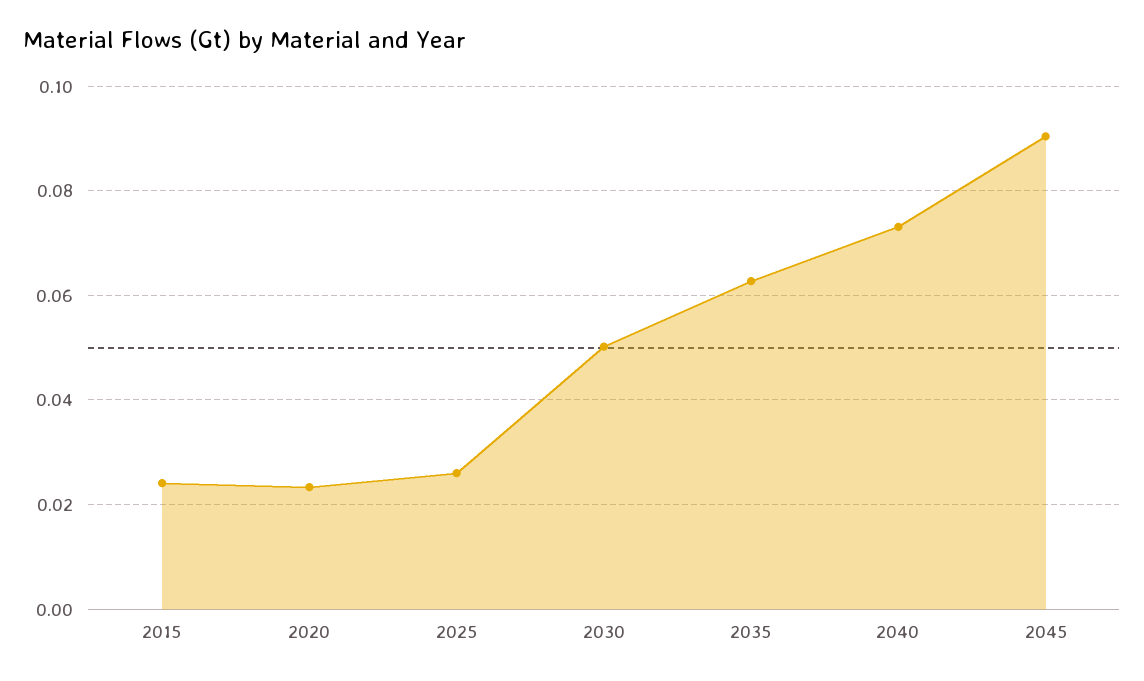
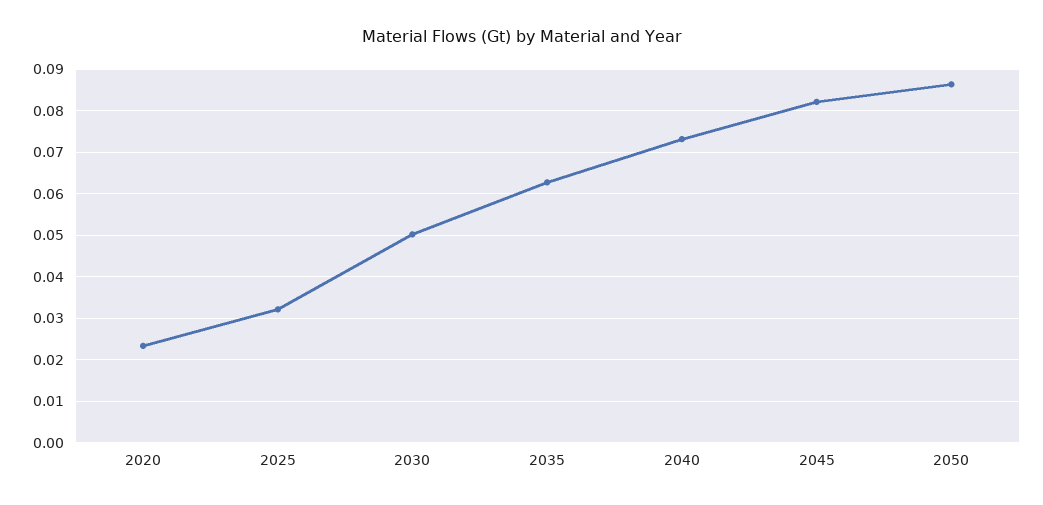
2015: 0.024 -> none
2025: 0.026 -> 0.032
2045: 0.09 -> 0.082
2050: none -> 0.086

